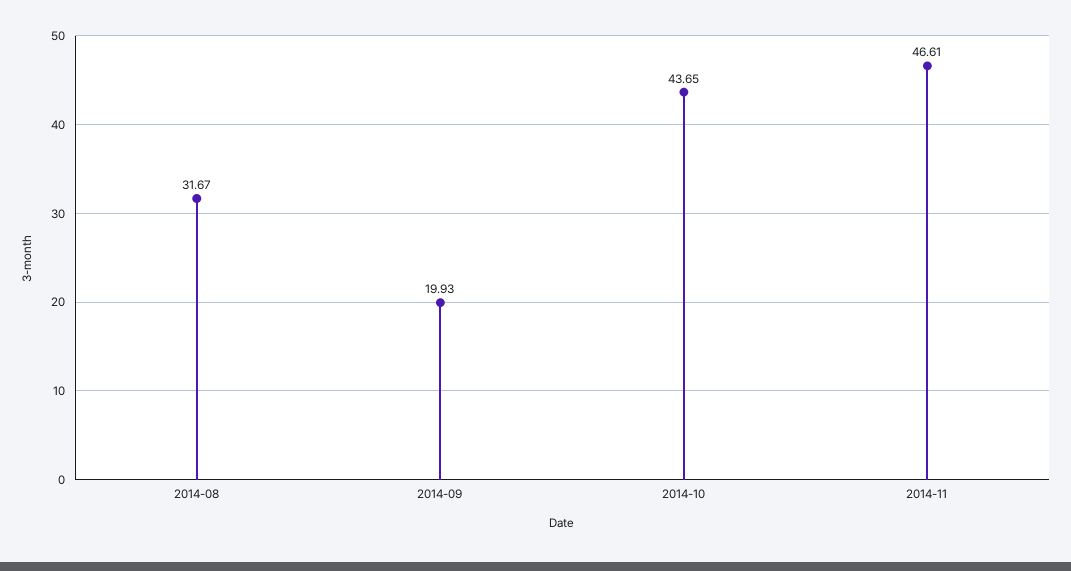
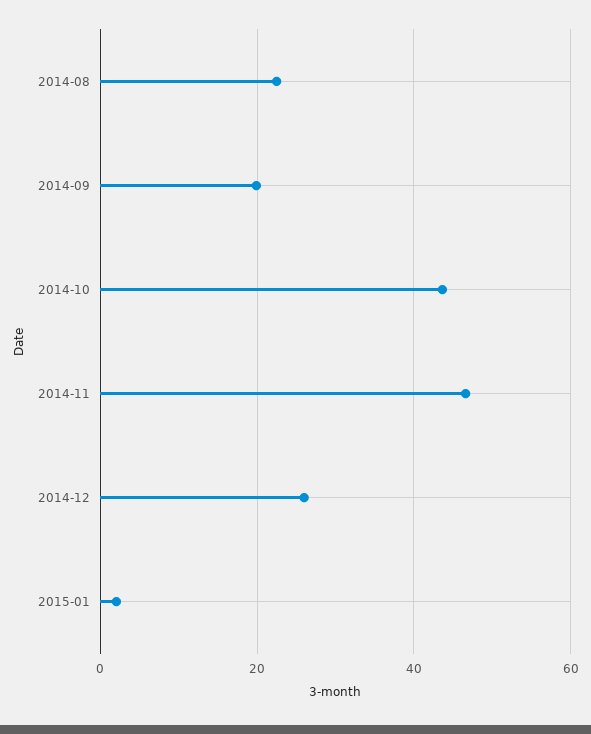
2014-08: 31.67 -> 22
2014-12: none -> 26
2015-01: none -> 2

